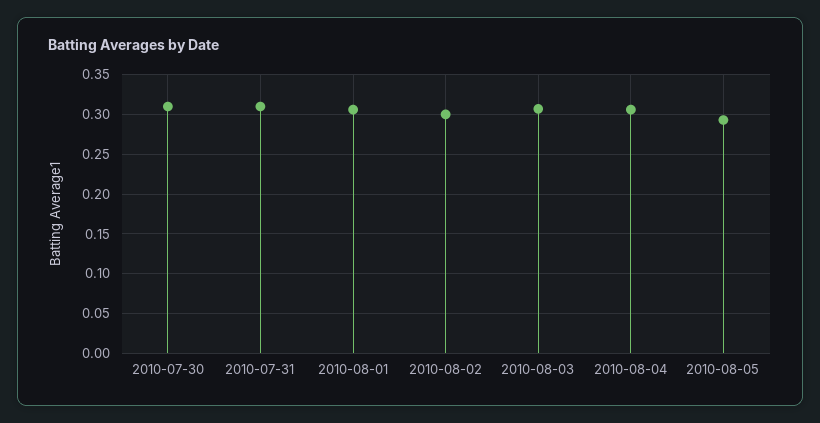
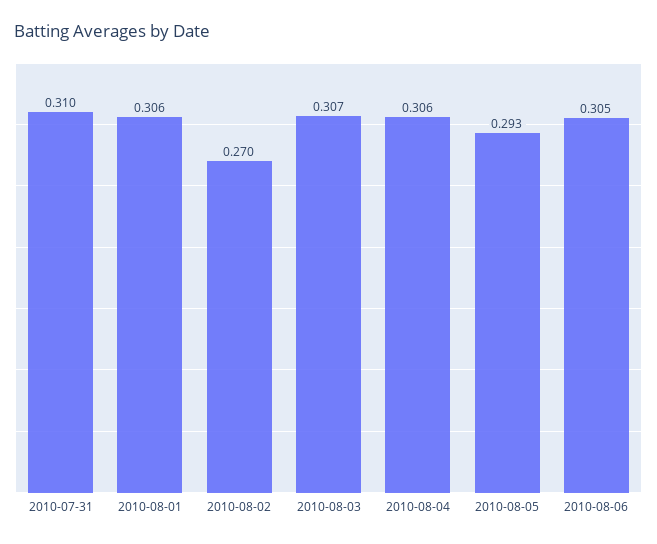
2010-07-30: 0.31 -> none
2010-08-02: 0.3 -> 0.27
2010-08-06: none -> 0.305

